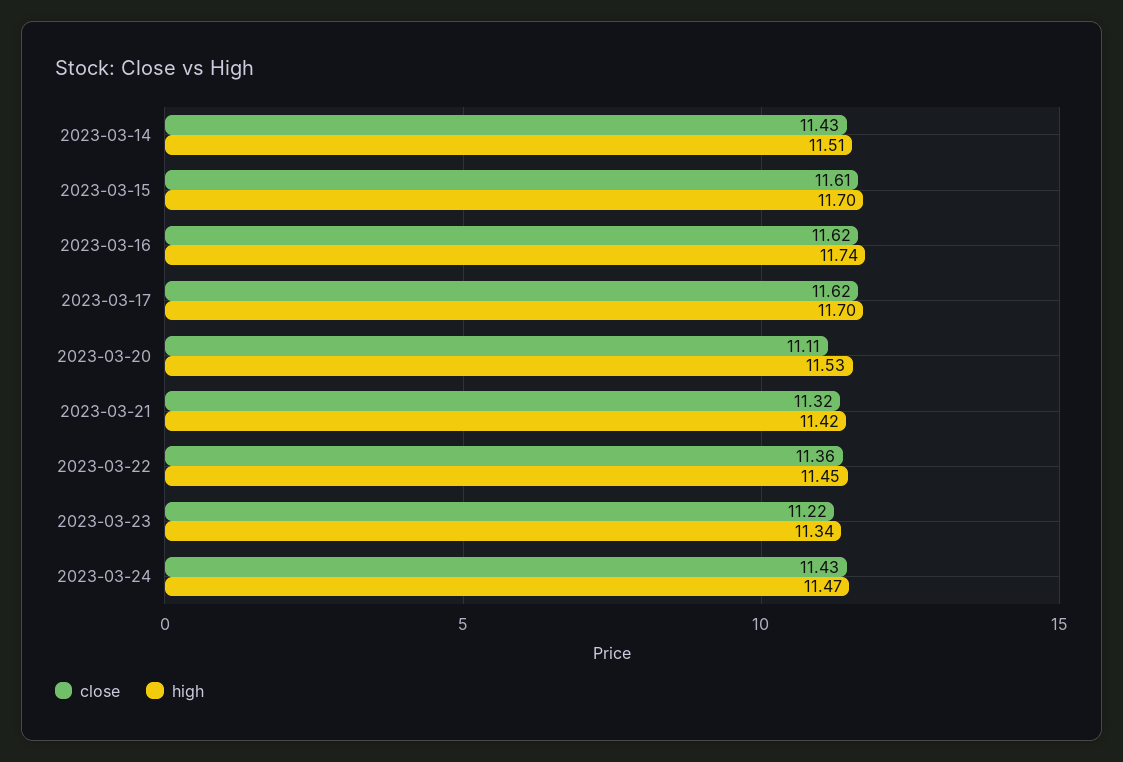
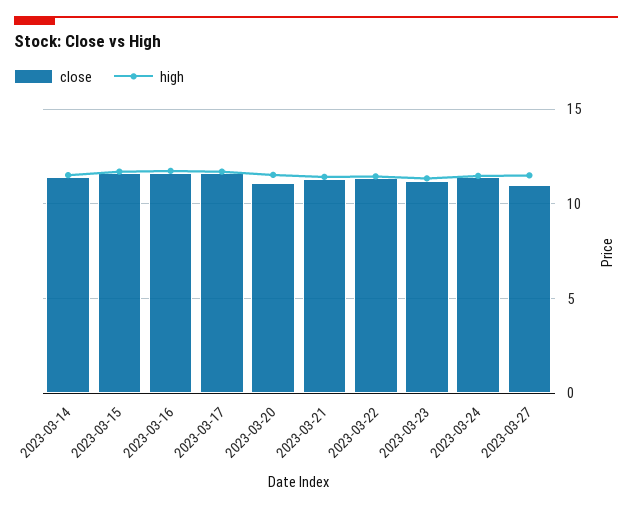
close, 2023-03-27: none -> 11
high, 2023-03-27: none -> 11.5

